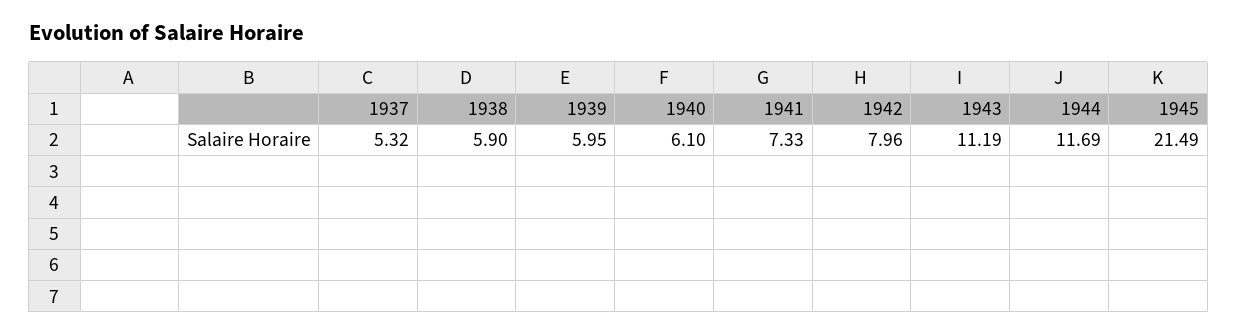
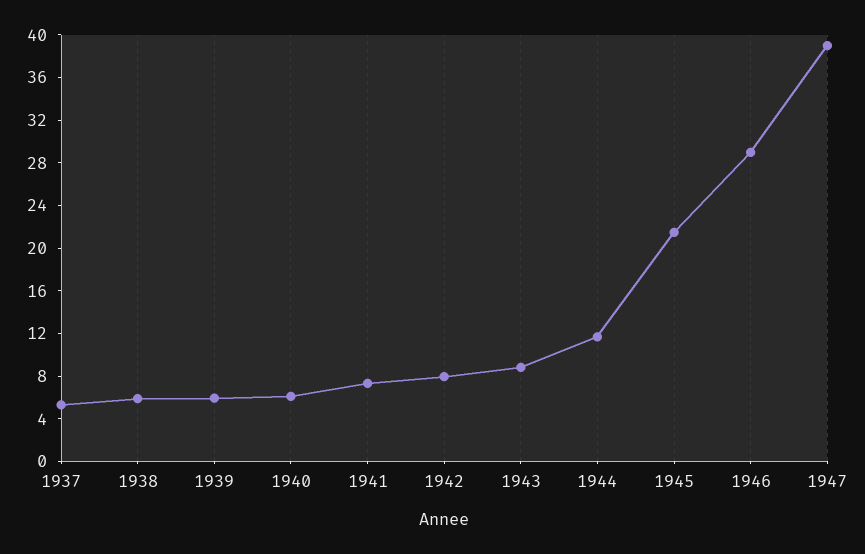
1943: 11.19 -> 9
1946: none -> 29
1947: none -> 39

